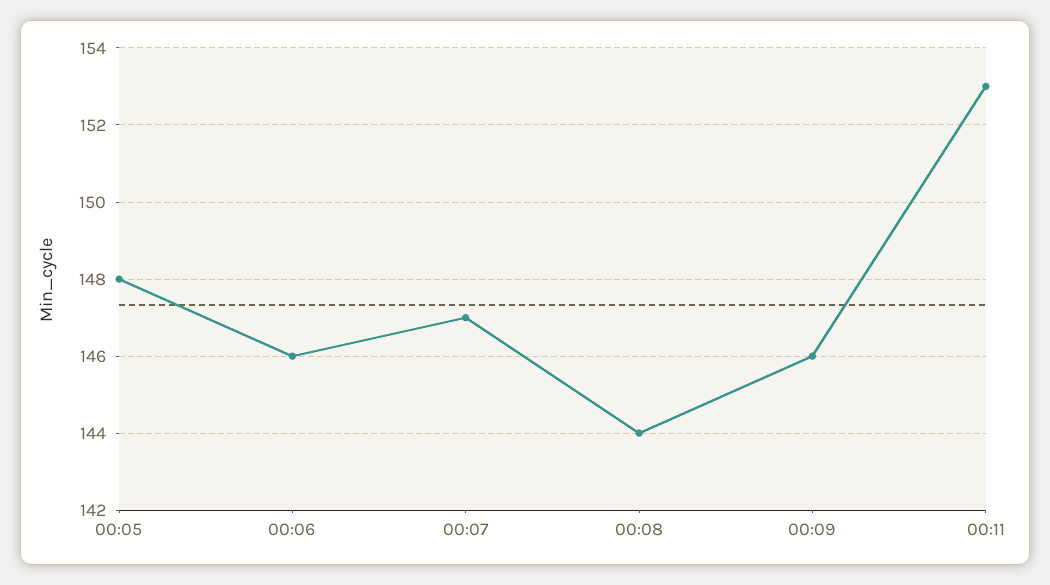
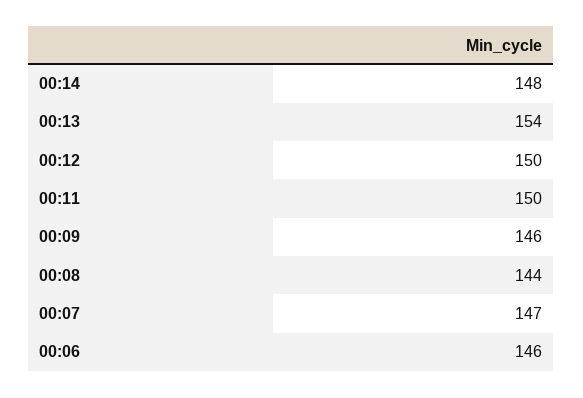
00:05: 148 -> none
00:11: 153 -> 150
00:14: none -> 148
00:13: none -> 154
00:12: none -> 150

